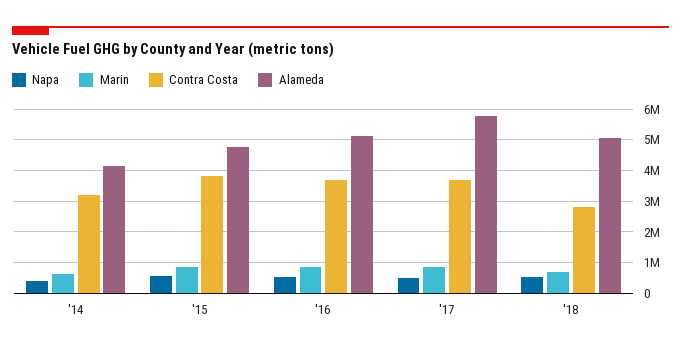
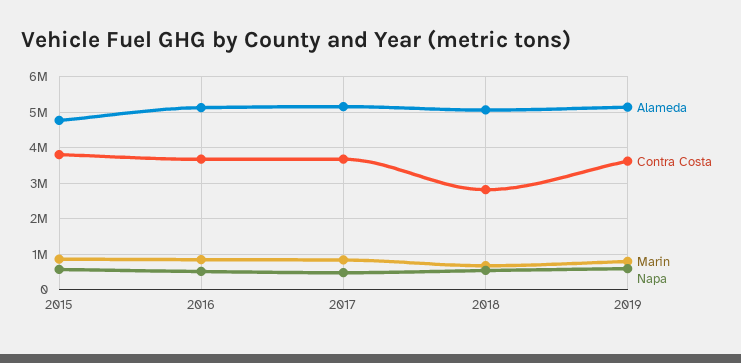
Napa, '14: 400000 -> none
Marin, '14: 600000 -> none
Contra Costa, '14: 3200000 -> none
Alameda, '14: 4200000 -> none
Alameda, '17: 5800000 -> 5200000
Alameda, 2019: none -> 5200000
Contra Costa, 2019: none -> 3600000
Marin, 2019: none -> 800000
Napa, 2019: none -> 600000

